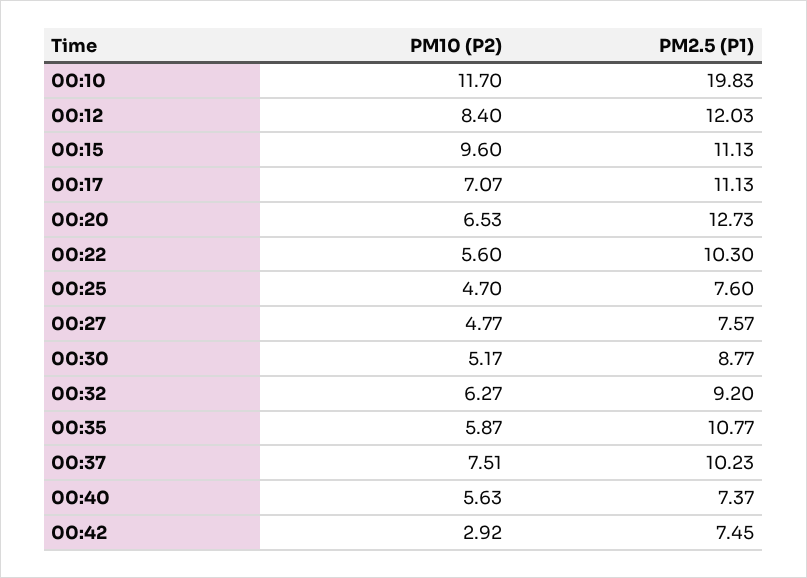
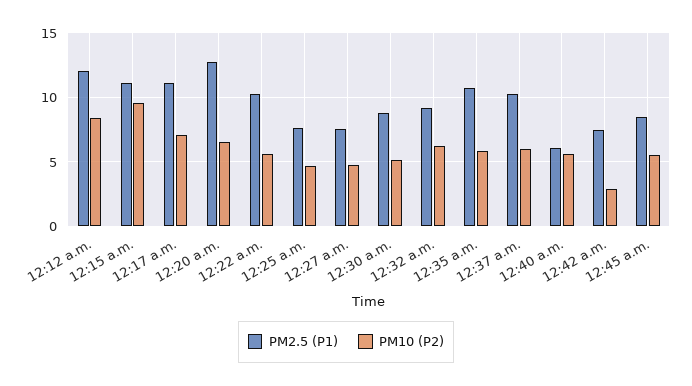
PM10 (P2), 00:10: 11.7 -> none
PM2.5 (P1), 00:10: 19.83 -> none
PM10 (P2), 00:37: 7.51 -> 6
PM2.5 (P1), 00:40: 7.37 -> 6
PM2.5 (P1), 12:45 a.m.: none -> 8.5
PM10 (P2), 12:45 a.m.: none -> 5.5

